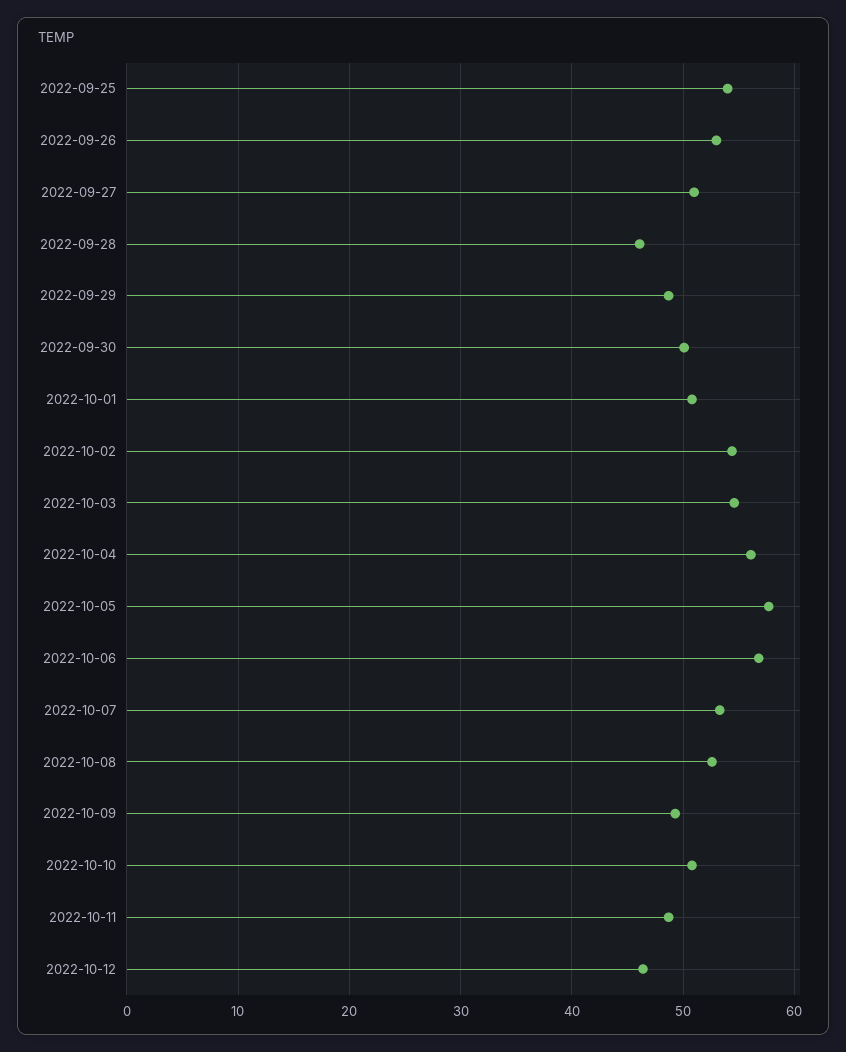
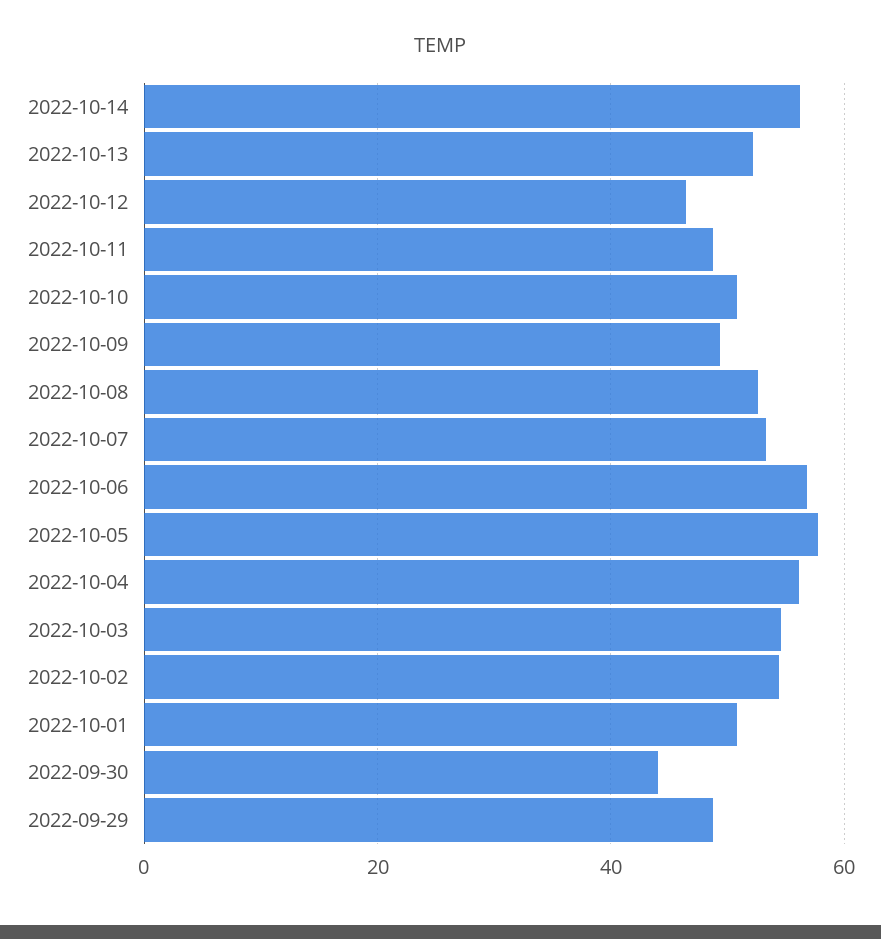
2022-09-25: 54 -> none
2022-09-26: 53 -> none
2022-09-27: 51 -> none
2022-09-28: 46 -> none
2022-09-30: 50 -> 44
2022-10-14: none -> 56
2022-10-13: none -> 52

